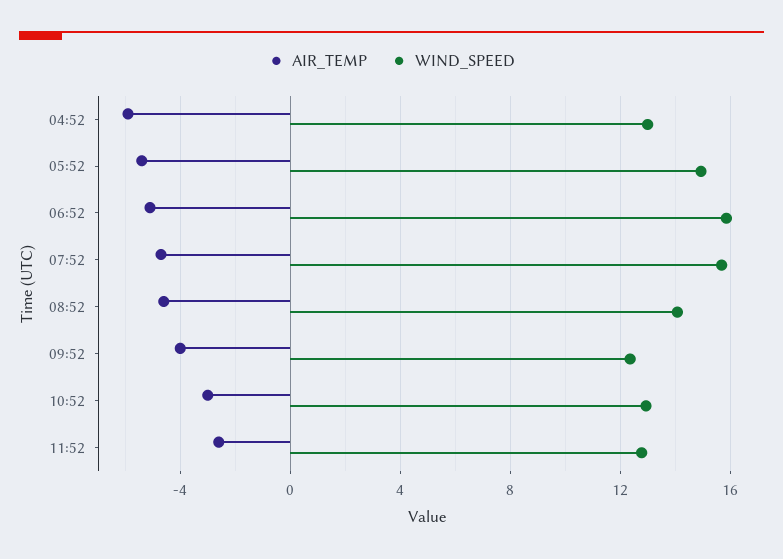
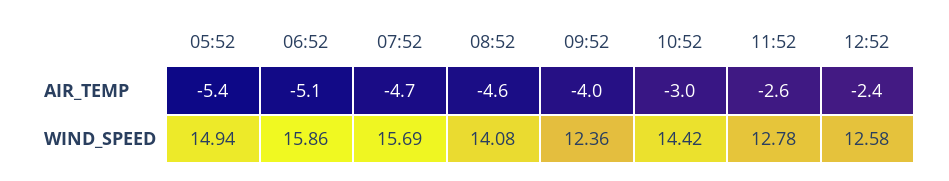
AIR_TEMP, 04:52: -6 -> none
WIND_SPEED, 04:52: 13 -> none
WIND_SPEED, 10:52: 13 -> 14.42
AIR_TEMP, 12:52: none -> -2.4
WIND_SPEED, 12:52: none -> 12.58

